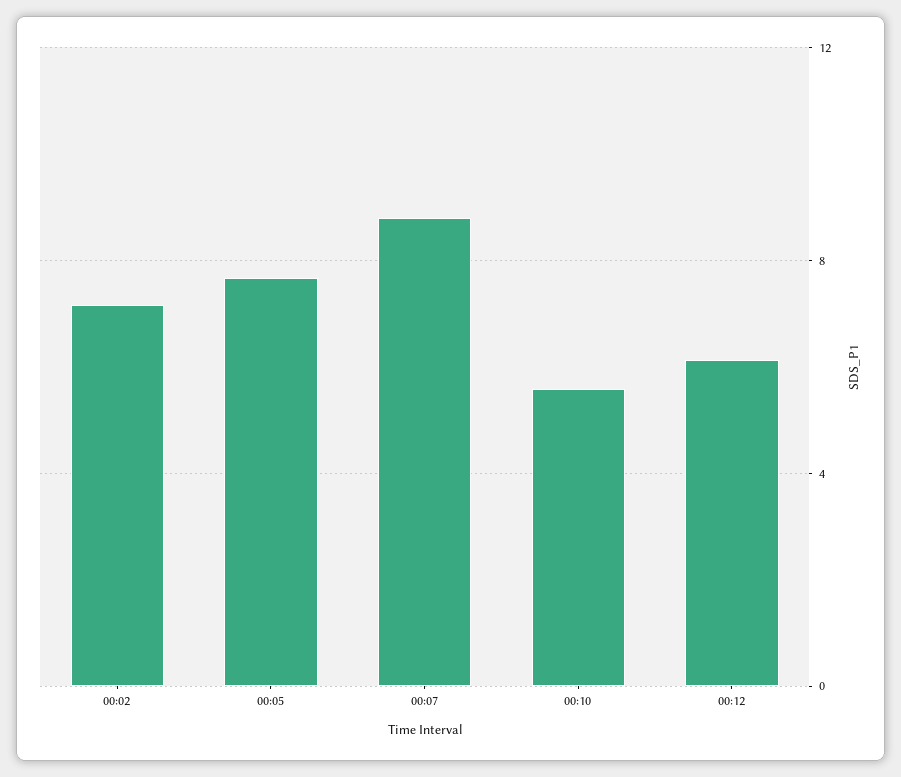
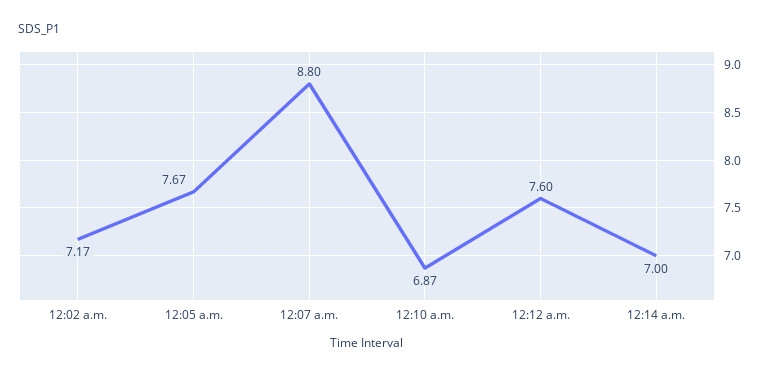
00:10: 5.5 -> 6.87
00:12: 6 -> 7.6
12:14 a.m.: none -> 7

